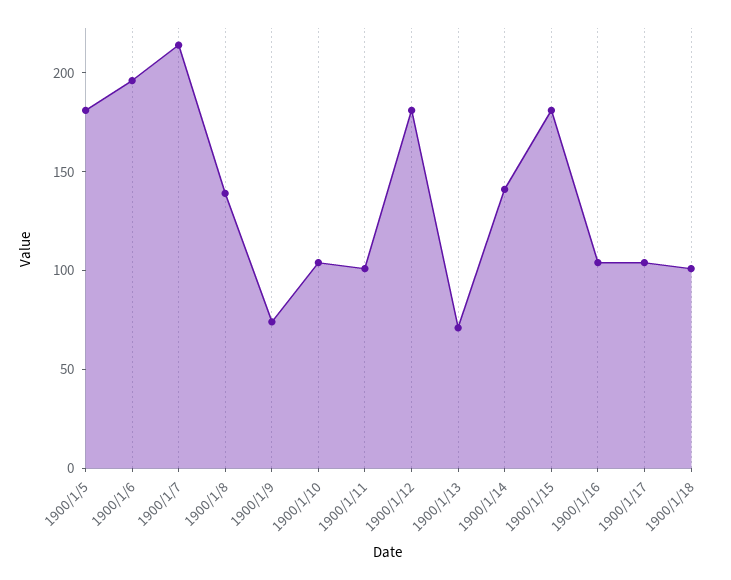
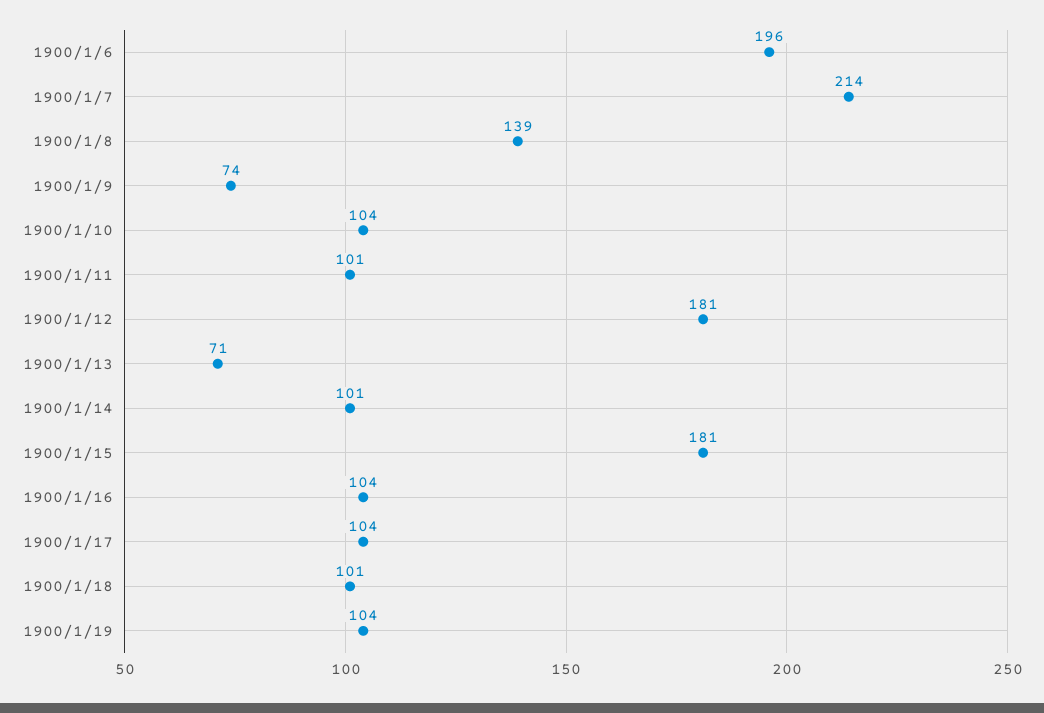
1900/1/5: 180 -> none
1900/1/14: 140 -> 101
1900/1/19: none -> 104

